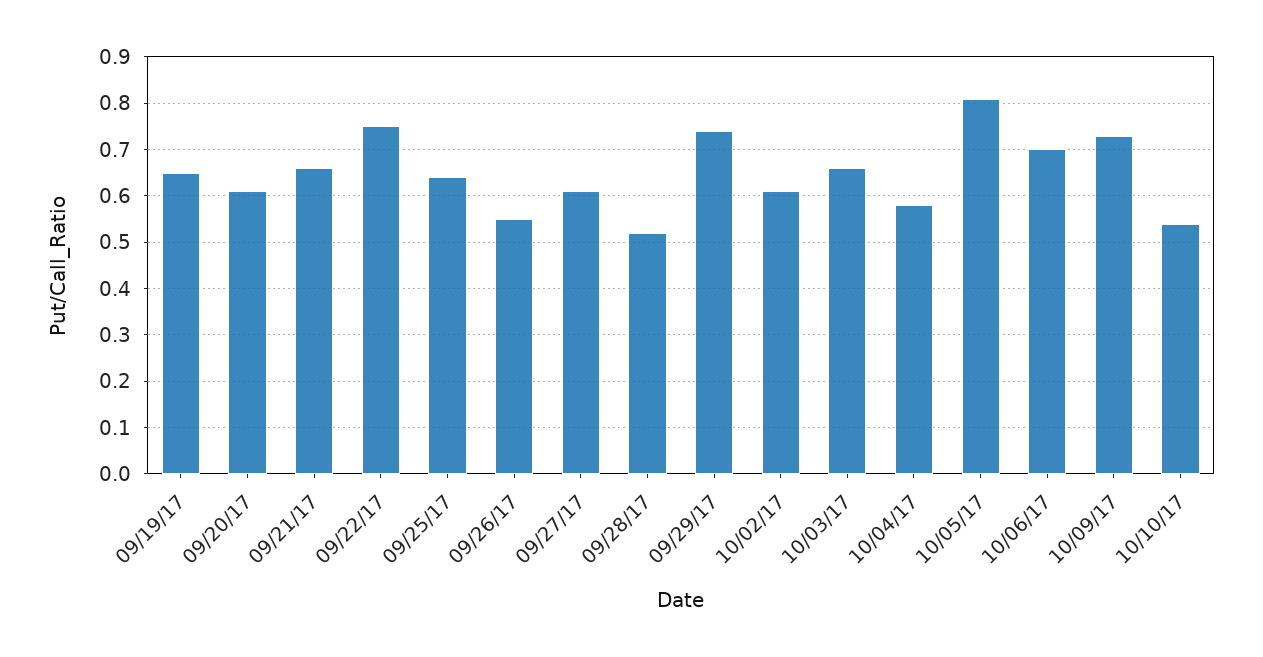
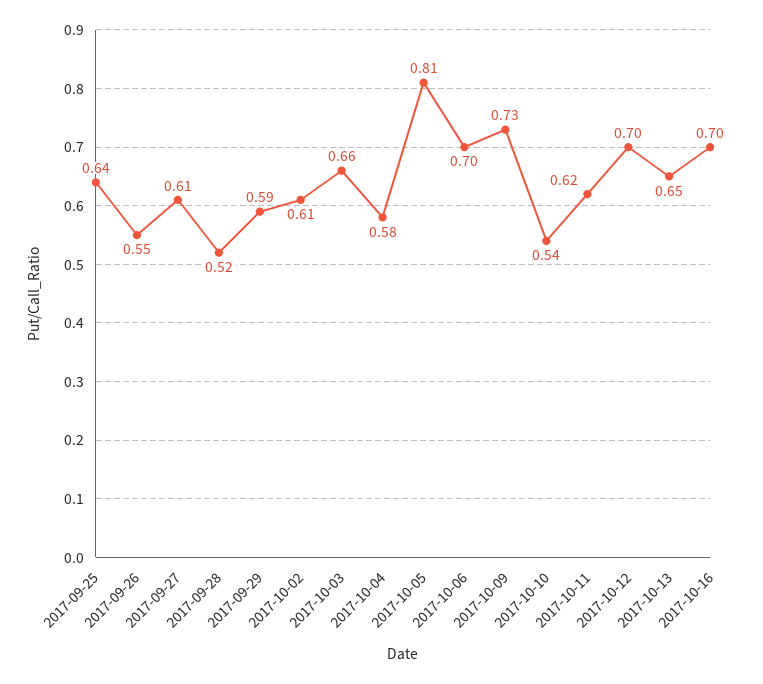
09/19/17: 0.65 -> none
09/20/17: 0.6 -> none
09/21/17: 0.65 -> none
09/22/17: 0.75 -> none
09/29/17: 0.75 -> 0.59
2017-10-11: none -> 0.62
2017-10-12: none -> 0.7
2017-10-13: none -> 0.65
2017-10-16: none -> 0.7

